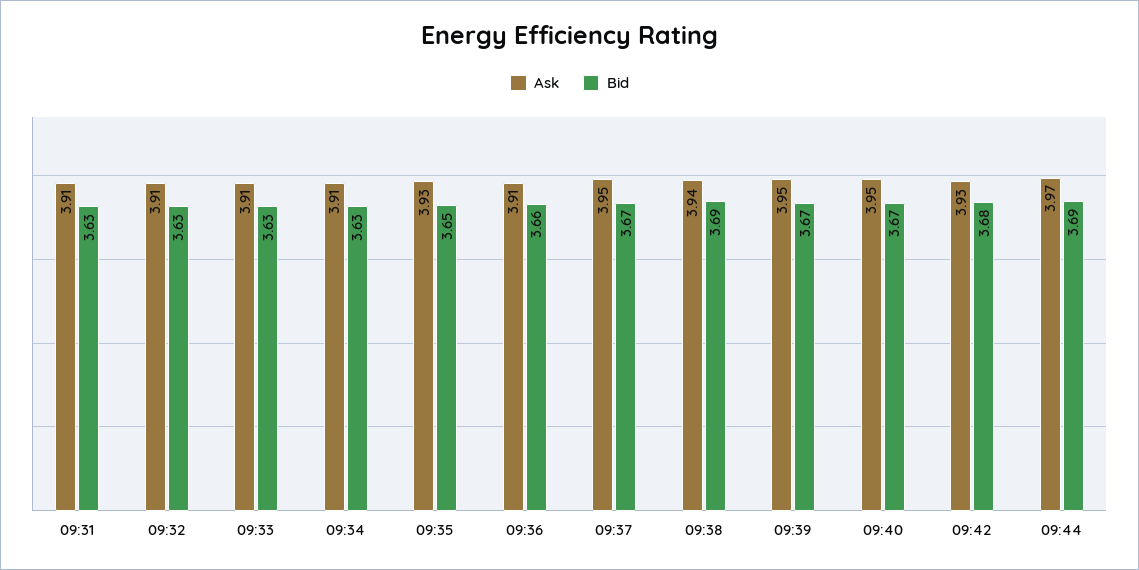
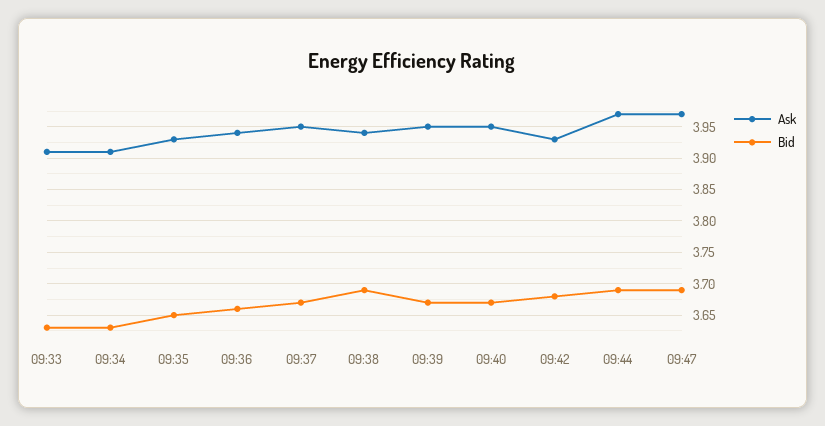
Ask, 09:31: 3.91 -> none
Bid, 09:31: 3.63 -> none
Ask, 09:32: 3.91 -> none
Bid, 09:32: 3.63 -> none
Ask, 09:36: 3.91 -> 3.94
Ask, 09:47: none -> 3.97
Bid, 09:47: none -> 3.69

